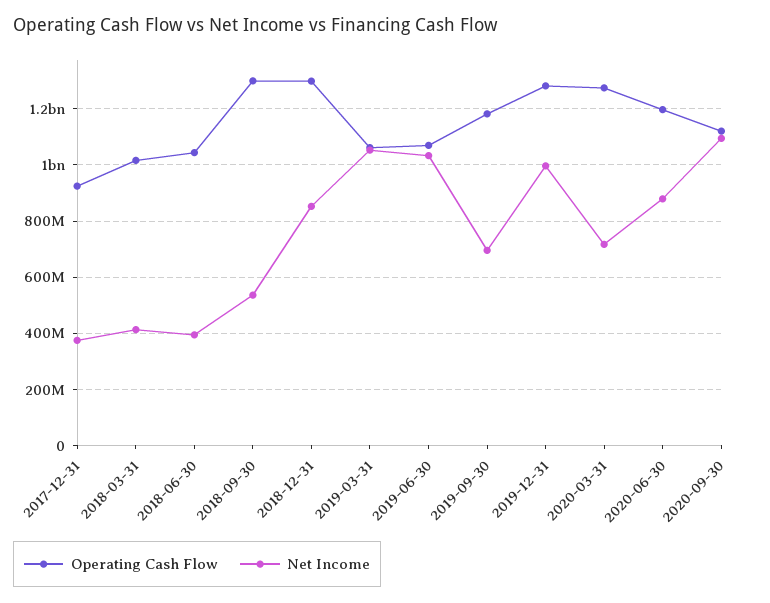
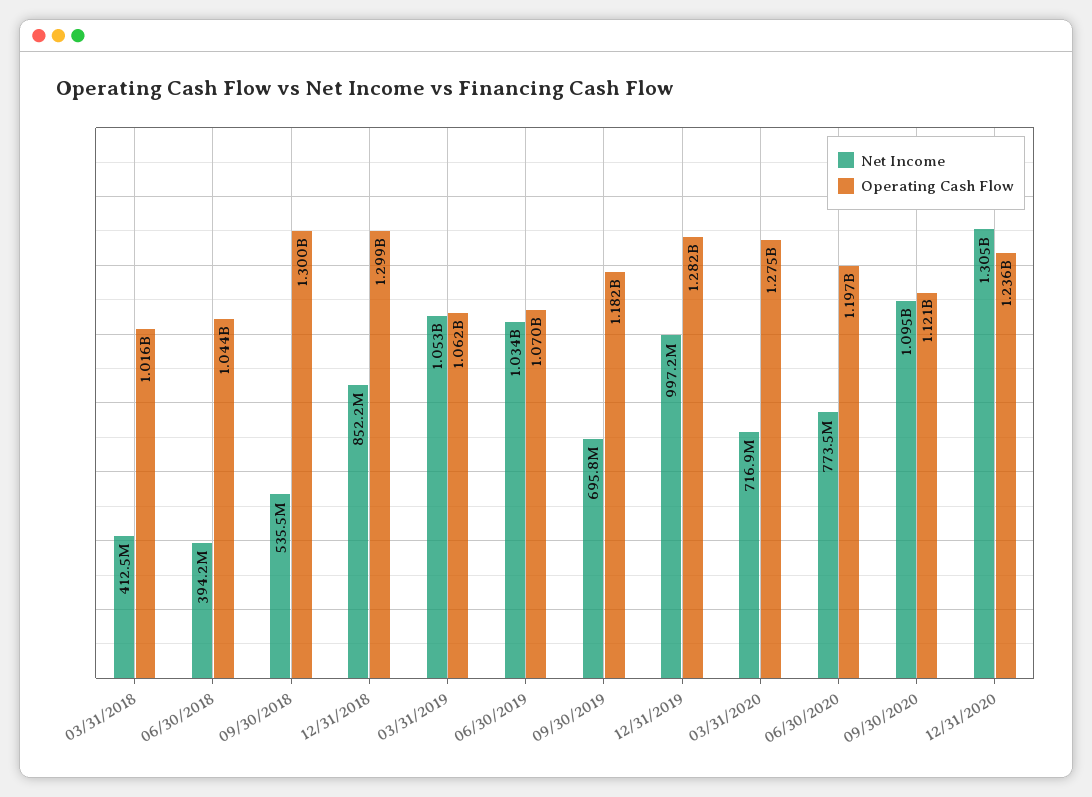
Operating Cash Flow, 2017-12-31: 925000000 -> none
Net Income, 2017-12-31: 375000000 -> none
Net Income, 2020-06-30: 875000000 -> 773500000
Net Income, 12/31/2020: none -> 1305000000
Operating Cash Flow, 12/31/2020: none -> 1236000000

